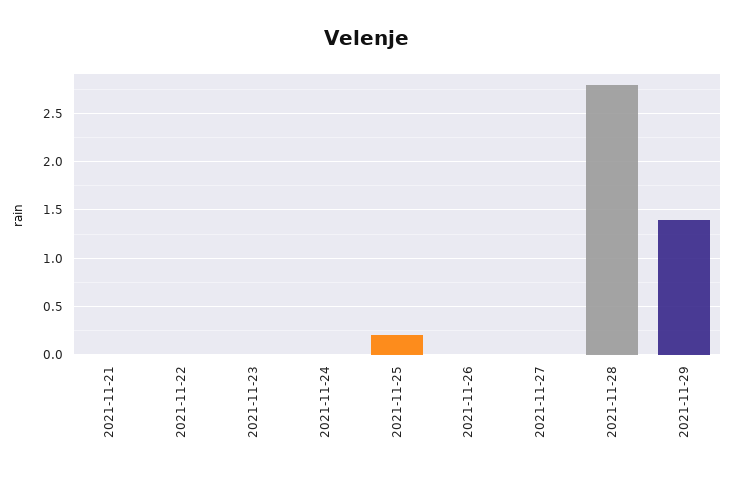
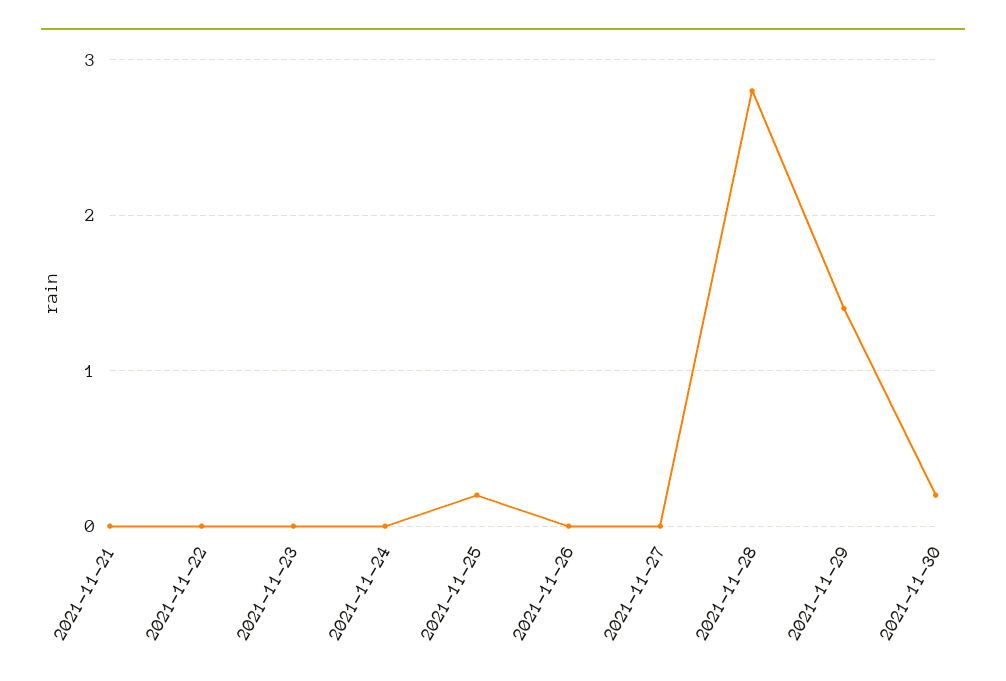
2021-11-30: none -> 0.2

